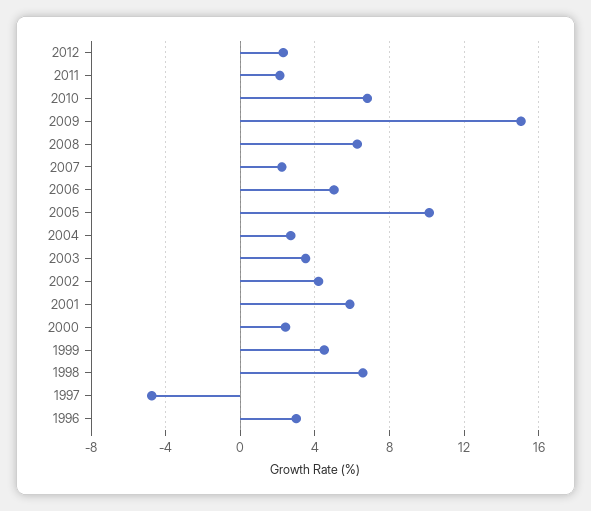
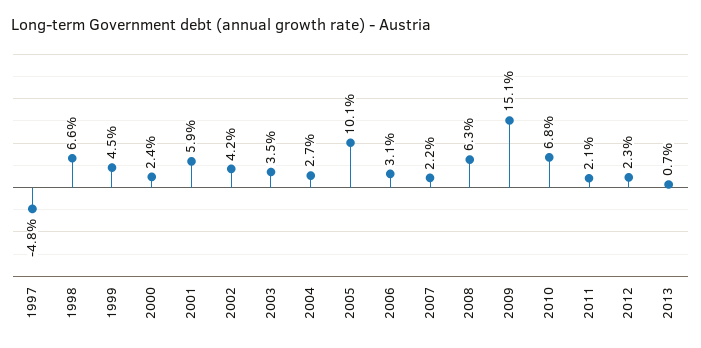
2006: 5 -> 3.1
1996: 3 -> none
2013: none -> 0.7

